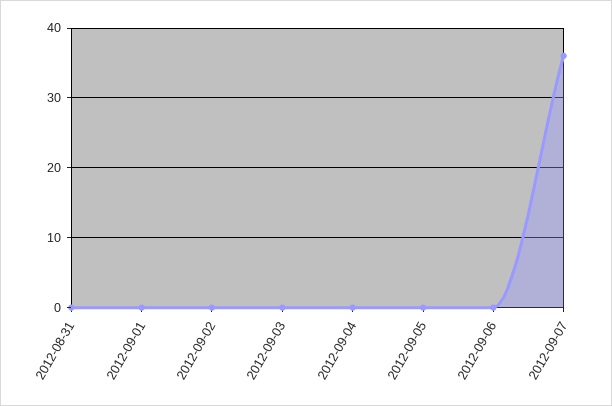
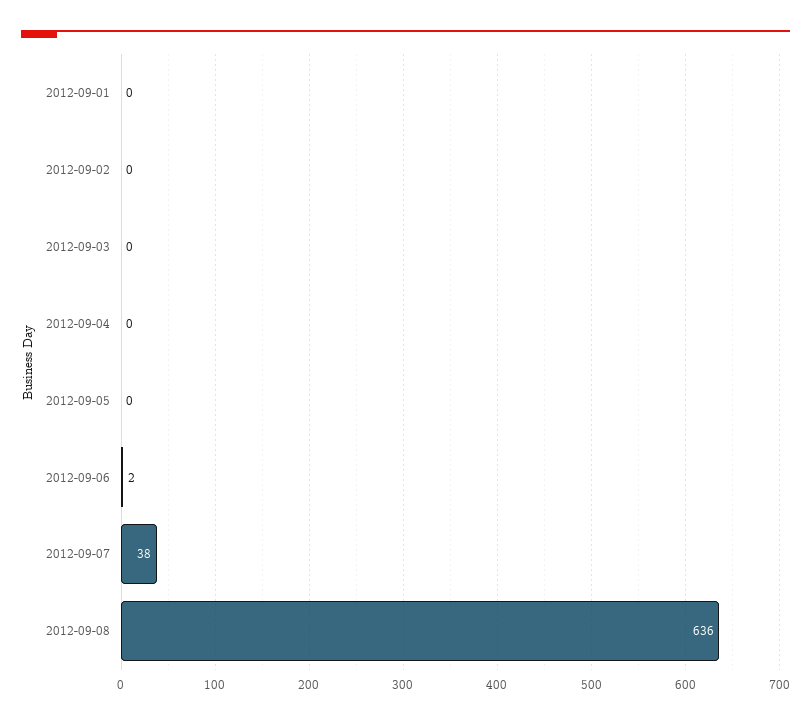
2012-08-31: 0 -> none
2012-09-06: 0 -> 2
2012-09-07: 36 -> 38
2012-09-08: none -> 636

